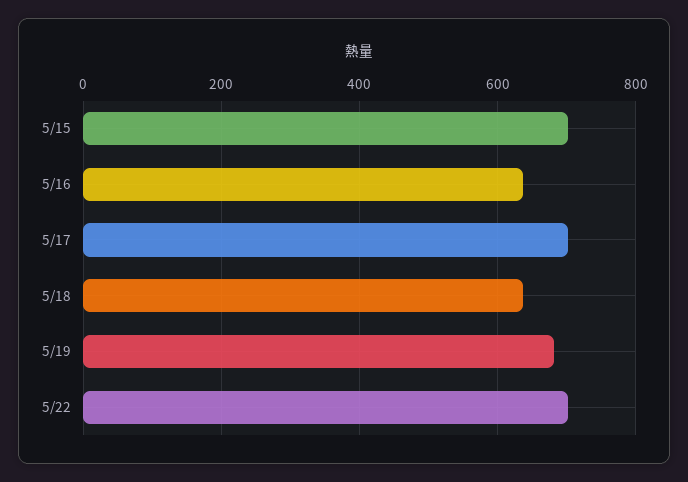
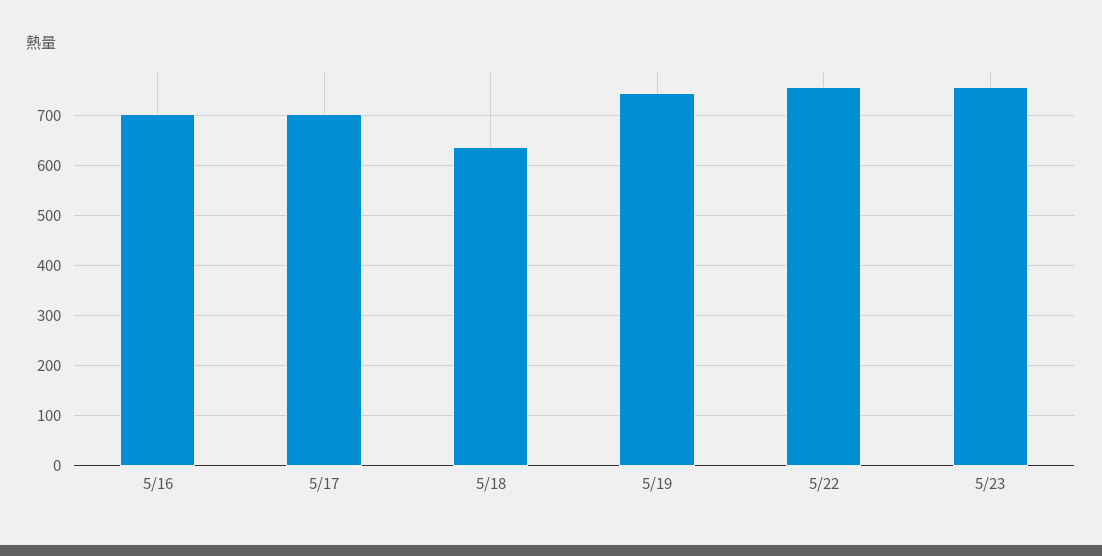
5/15: 700 -> none
5/16: 640 -> 700
5/19: 680 -> 740
5/22: 700 -> 760
5/23: none -> 760

